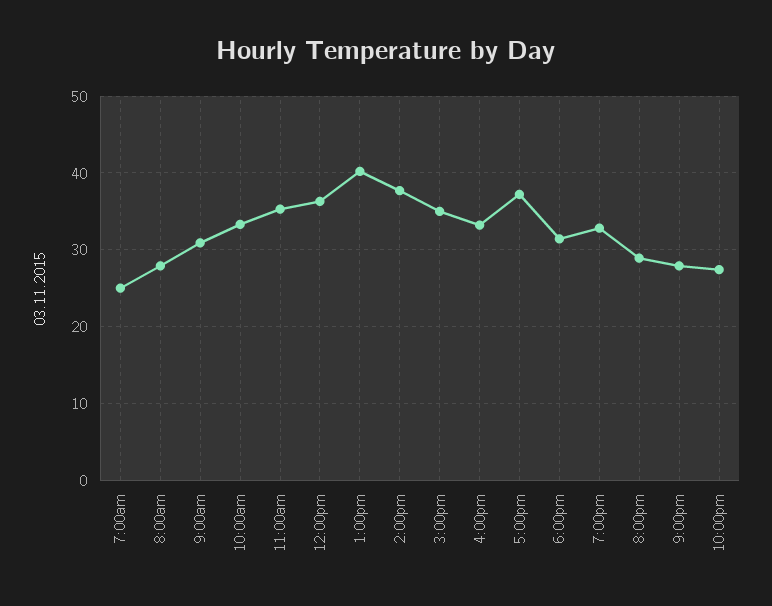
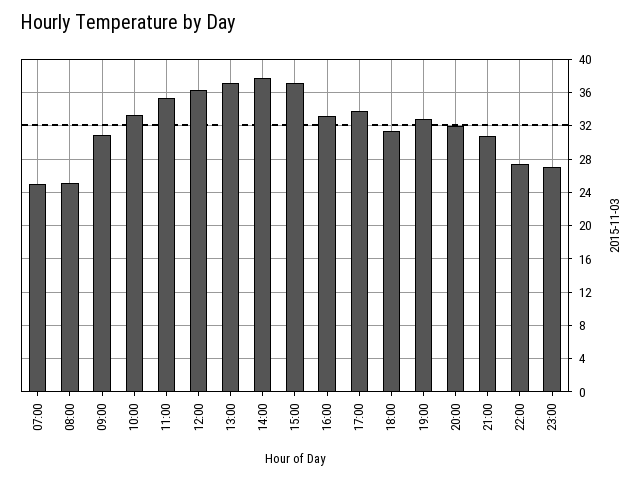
8:00am: 28 -> 25
1:00pm: 40 -> 37
3:00pm: 35 -> 37
5:00pm: 37 -> 34
8:00pm: 29 -> 32
9:00pm: 28 -> 31
23:00: none -> 27

